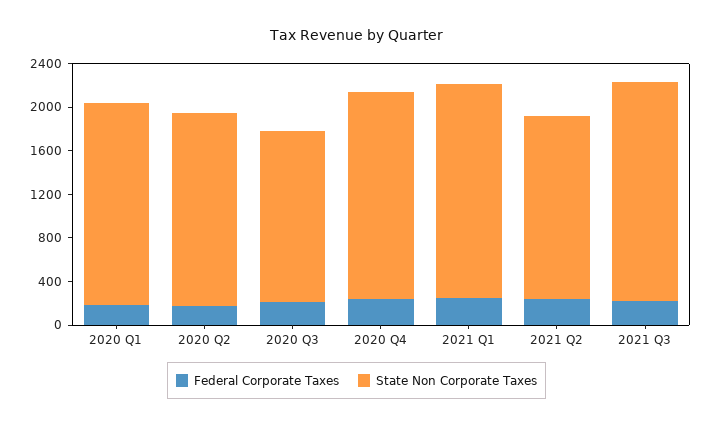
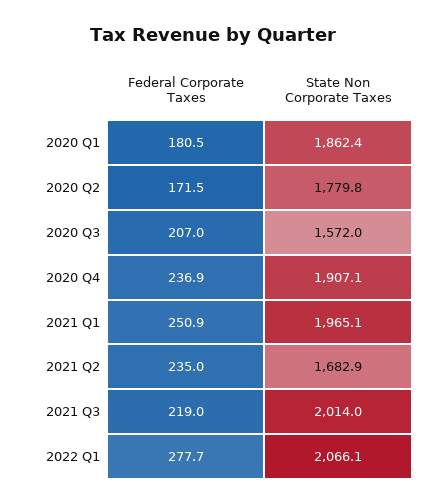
Federal Corporate Taxes, 2022 Q1: none -> 277.7
State Non Corporate Taxes, 2022 Q1: none -> 2066.1

